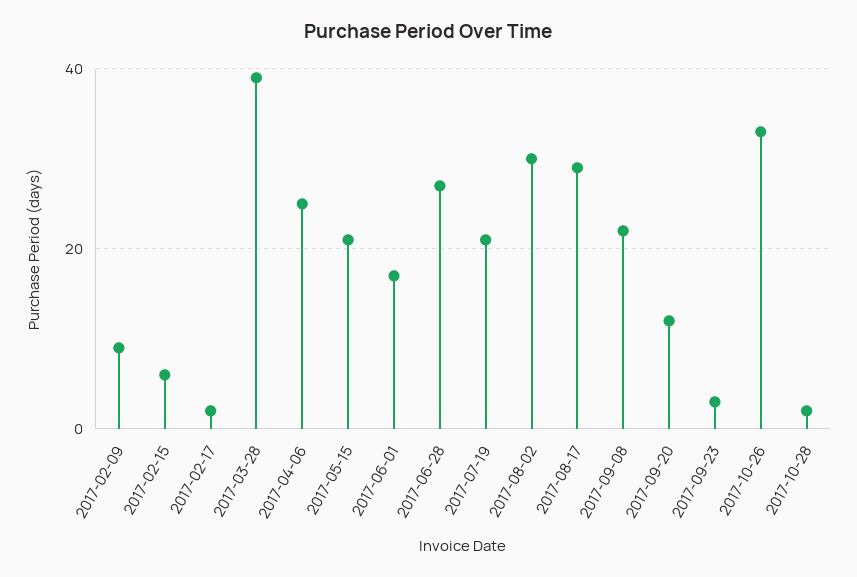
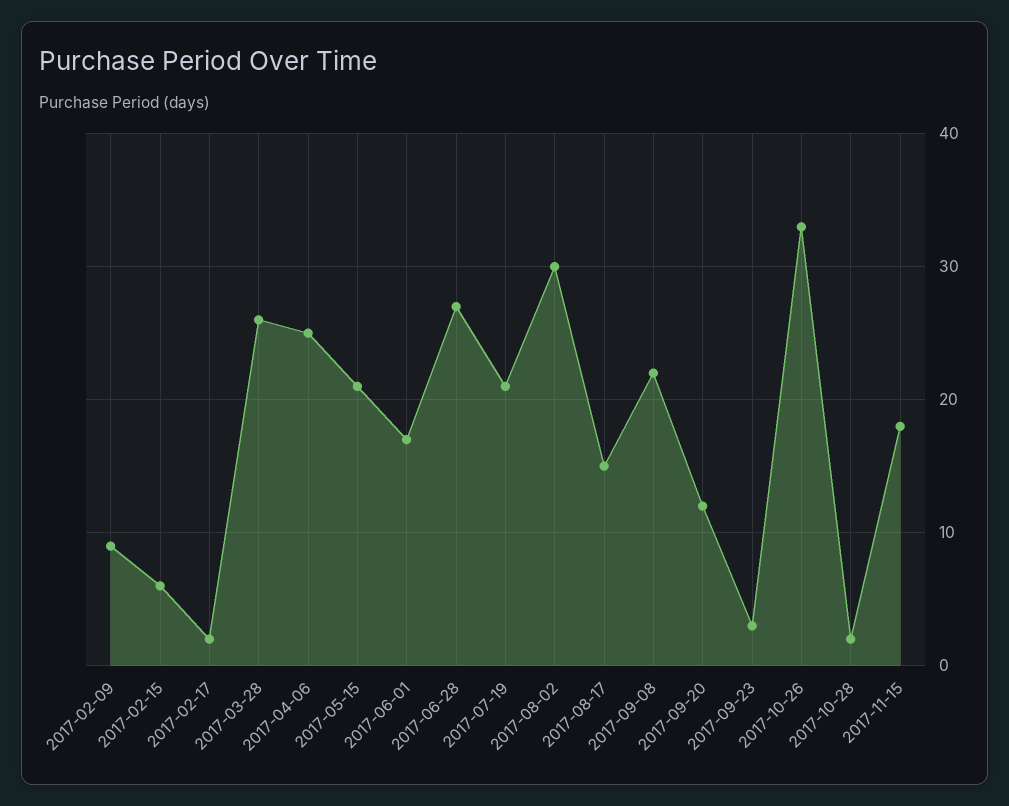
2017-03-28: 40 -> 26
2017-08-17: 30 -> 15
2017-11-15: none -> 18

